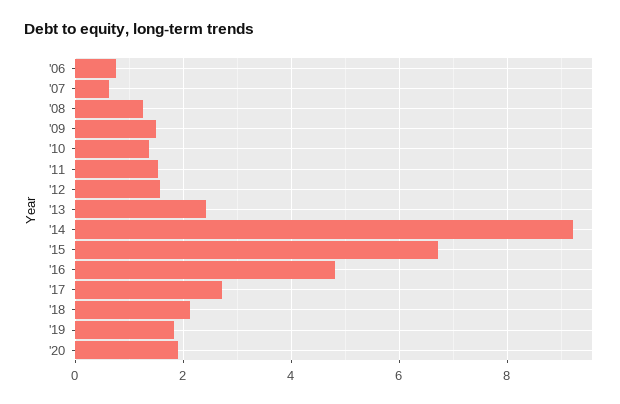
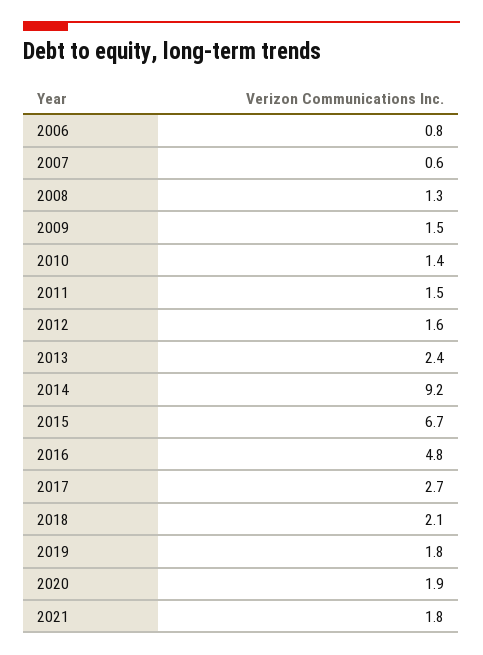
2021: none -> 1.8

